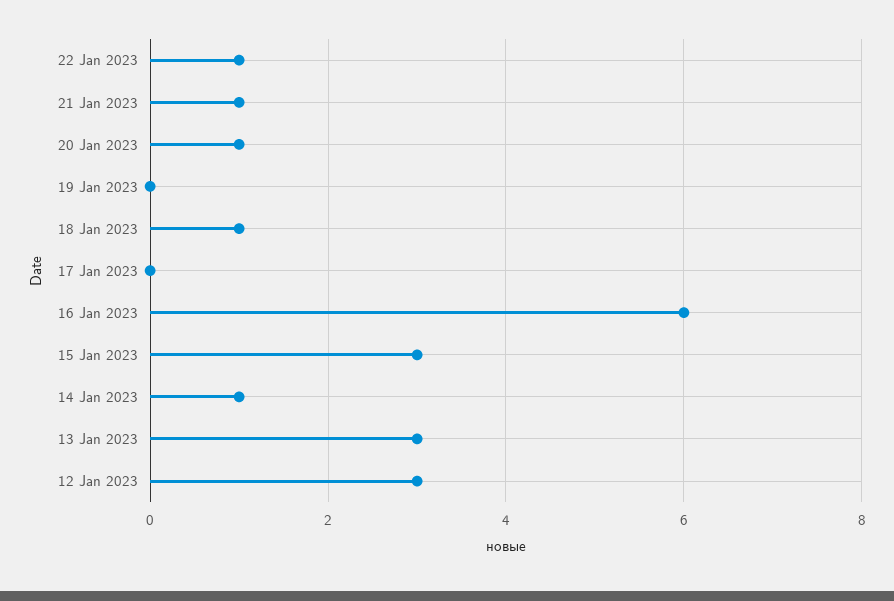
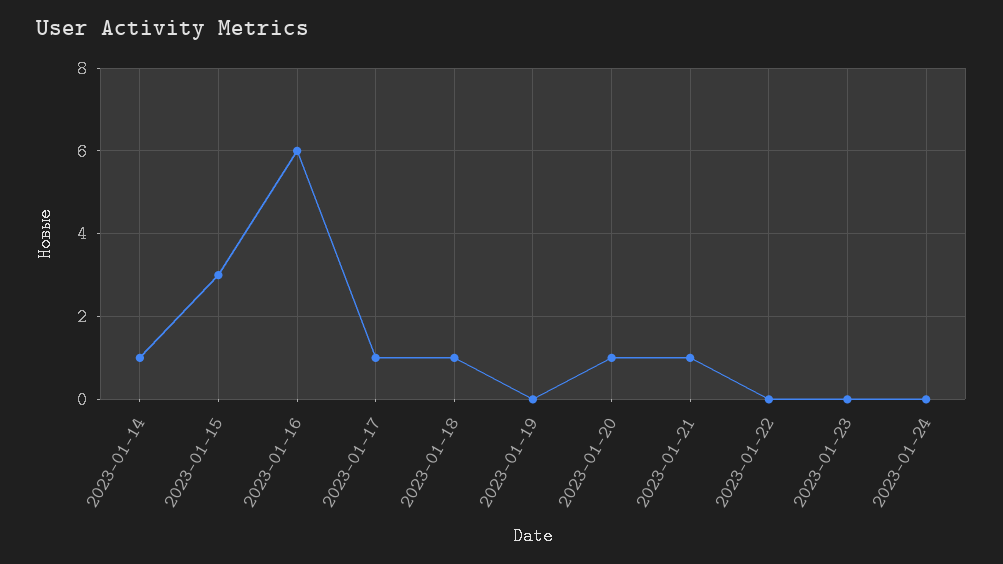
22 Jan 2023: 1 -> 0
17 Jan 2023: 0 -> 1
13 Jan 2023: 3 -> none
12 Jan 2023: 3 -> none
2023-01-23: none -> 0
2023-01-24: none -> 0

